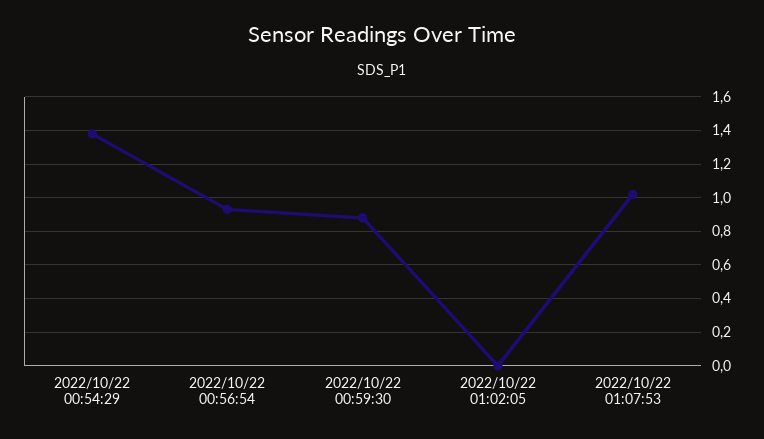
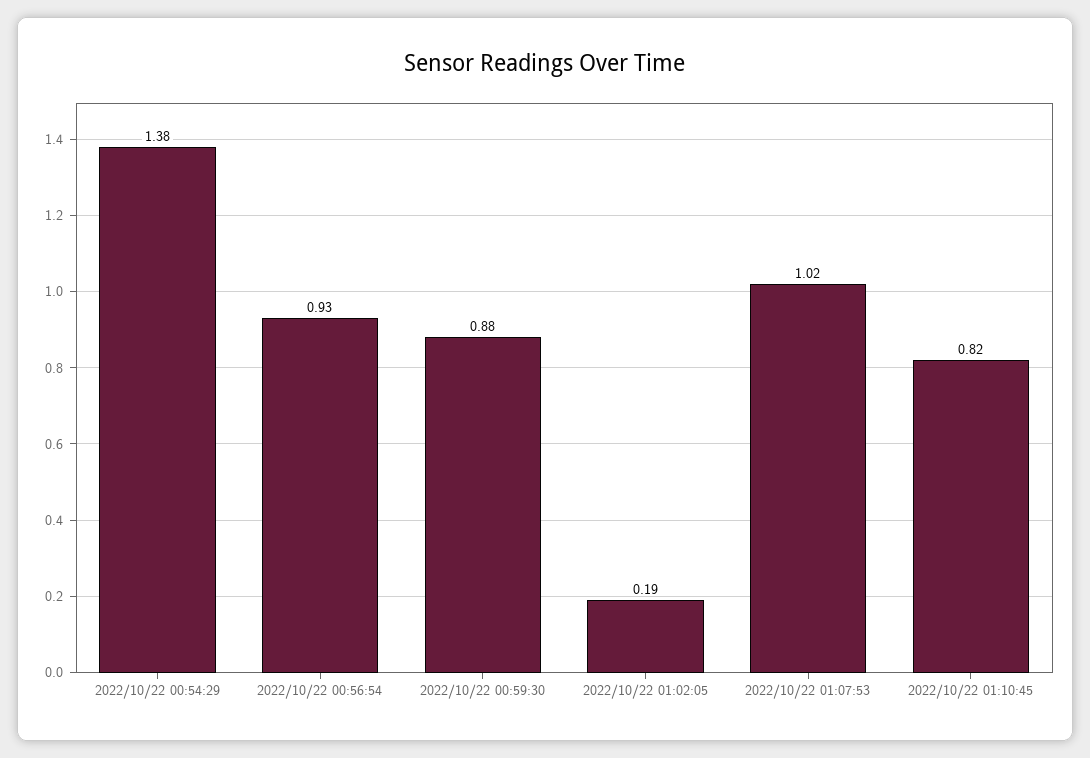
2022/10/22 01:02:05: 0 -> 0.19
2022/10/22 01:10:45: none -> 0.82

